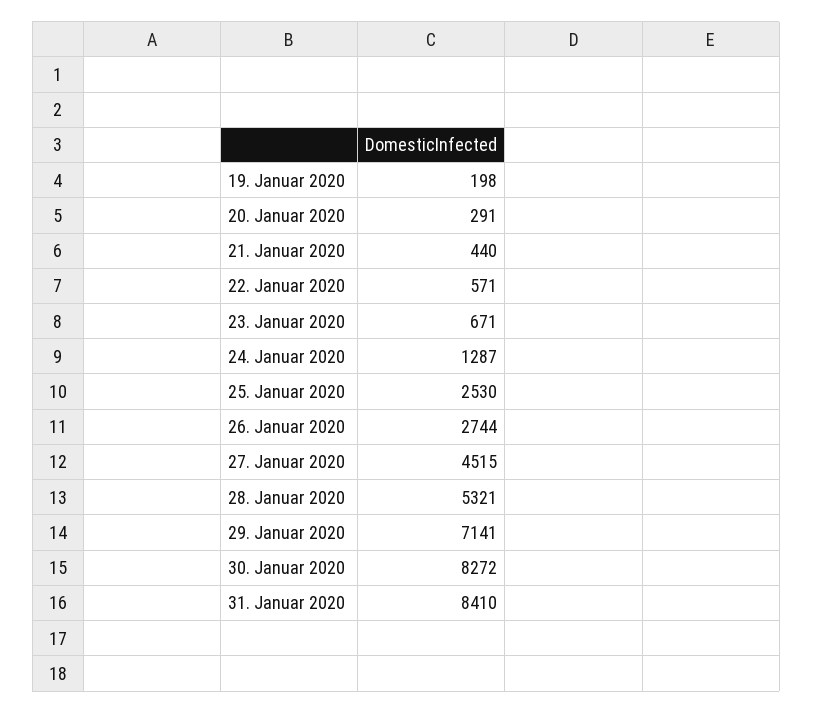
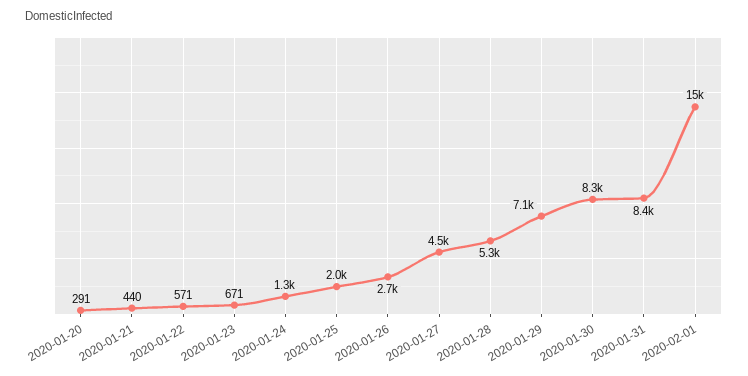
19. Januar 2020: 198 -> none
25. Januar 2020: 2530 -> 2000
2020-02-01: none -> 15000

